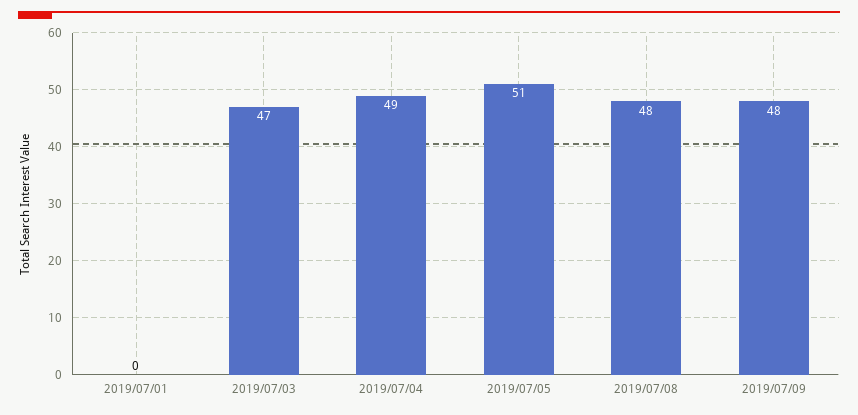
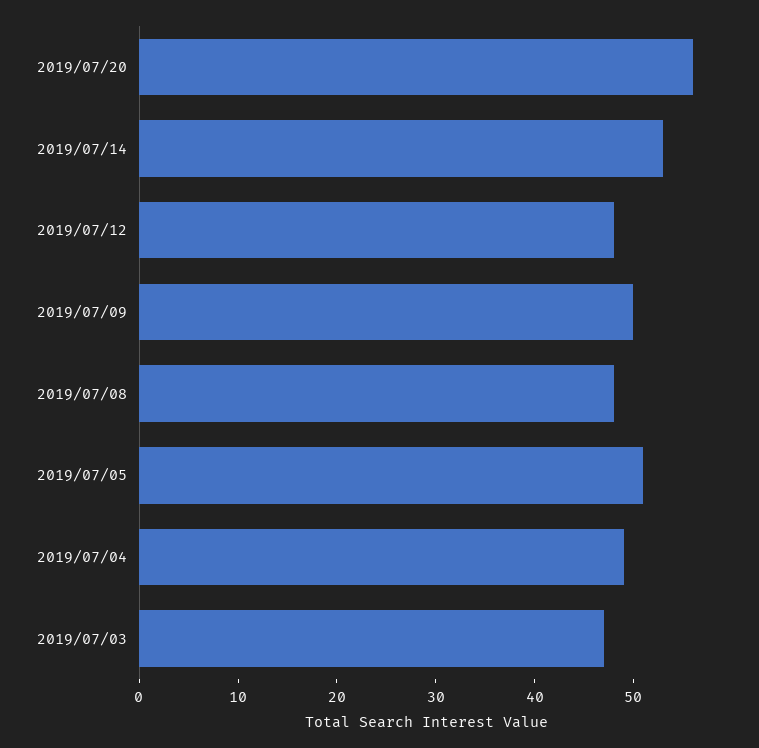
2019/07/01: 0 -> none
2019/07/09: 48 -> 50
2019/07/20: none -> 56
2019/07/14: none -> 53
2019/07/12: none -> 48

